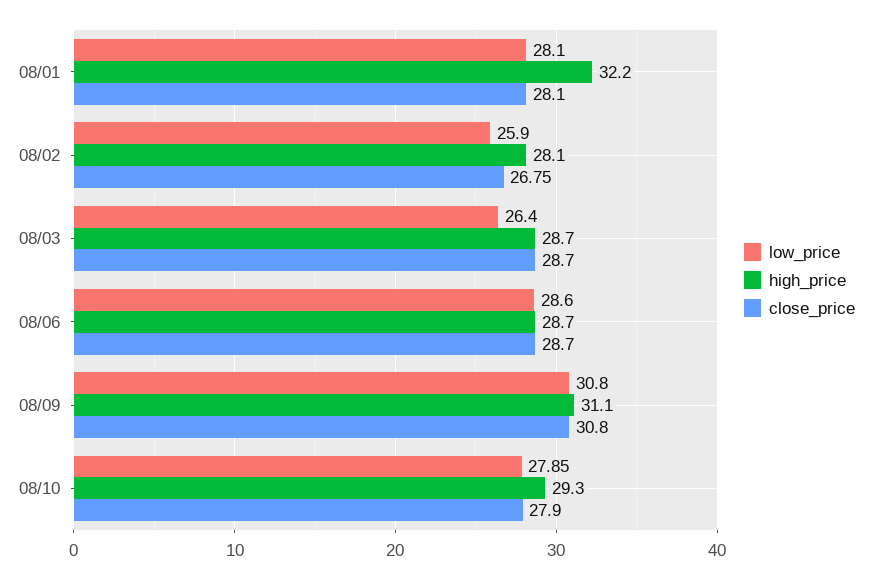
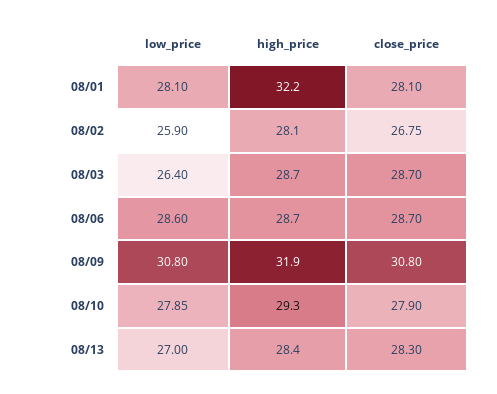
high_price, 08/09: 31.1 -> 31.9
low_price, 08/13: none -> 27
high_price, 08/13: none -> 28.4
close_price, 08/13: none -> 28.3

